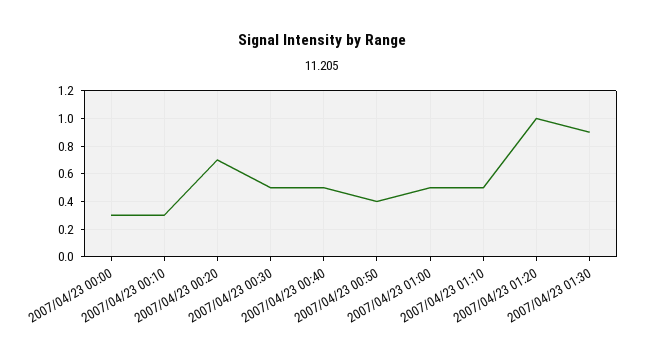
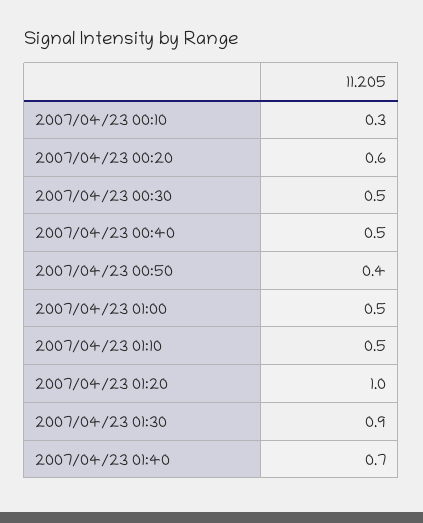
2007/04/23 00:00: 0.3 -> none
2007/04/23 00:20: 0.7 -> 0.6
2007/04/23 01:40: none -> 0.7

